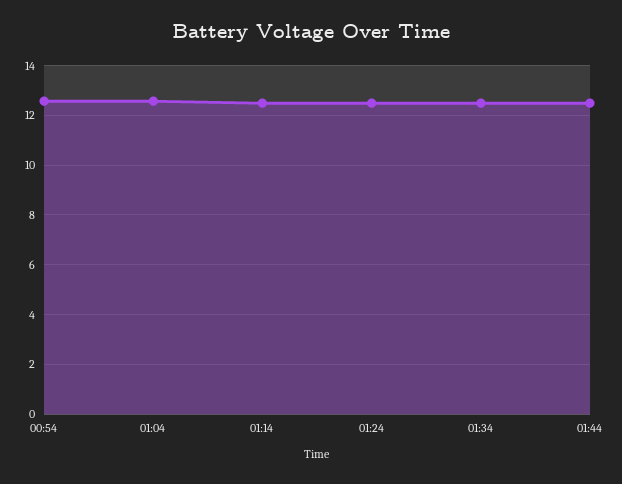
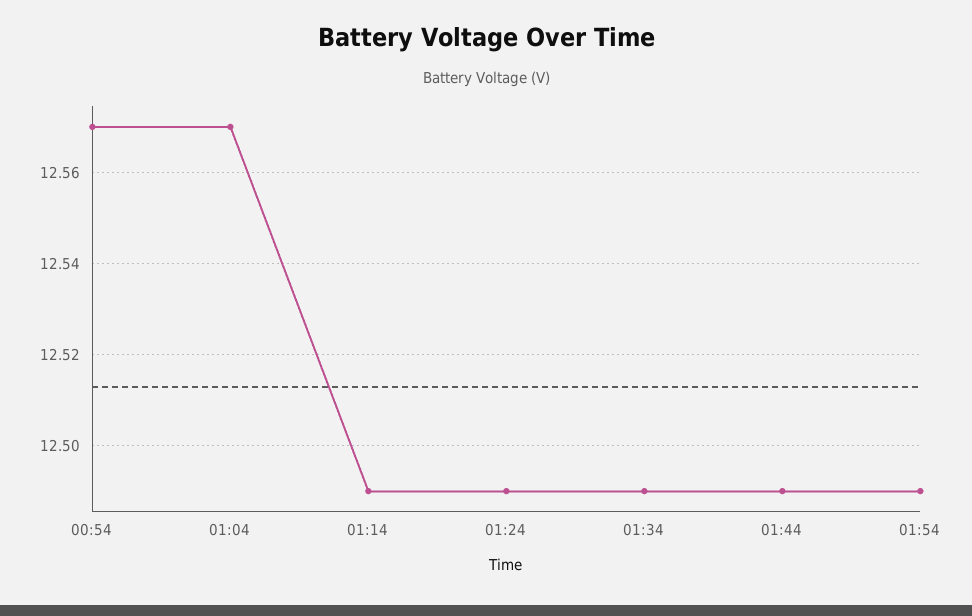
01:54: none -> 12.49

